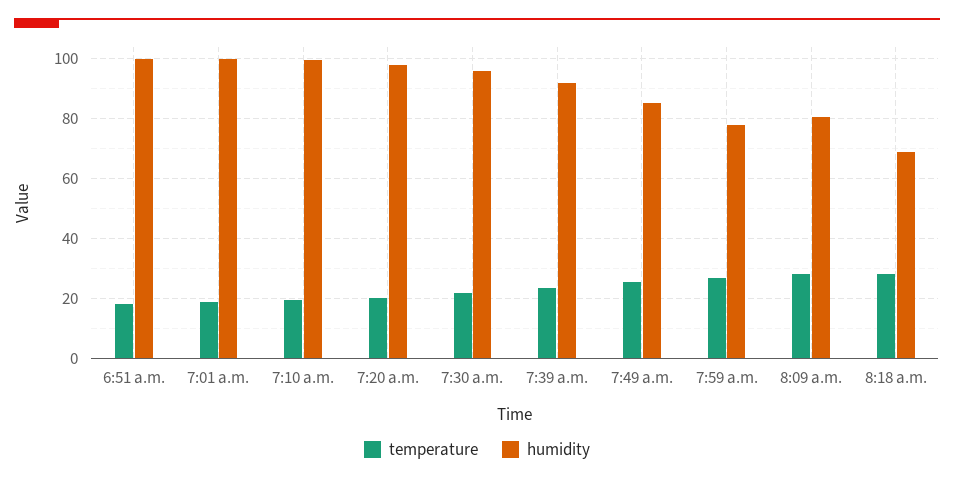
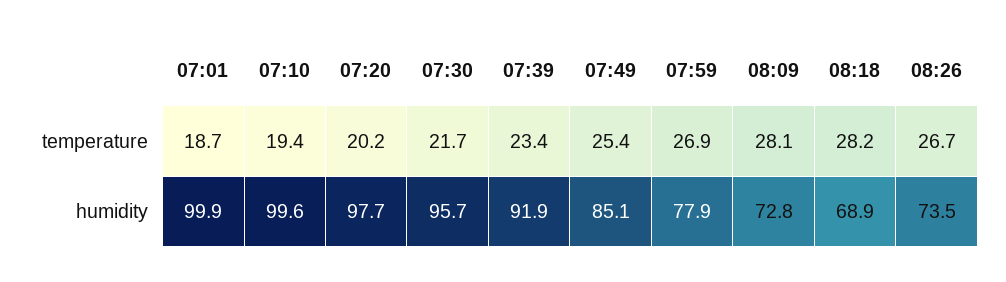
temperature, 6:51 a.m.: 17.5 -> none
humidity, 6:51 a.m.: 100 -> none
humidity, 8:09 a.m.: 80 -> 72.8
temperature, 08:26: none -> 26.7
humidity, 08:26: none -> 73.5

